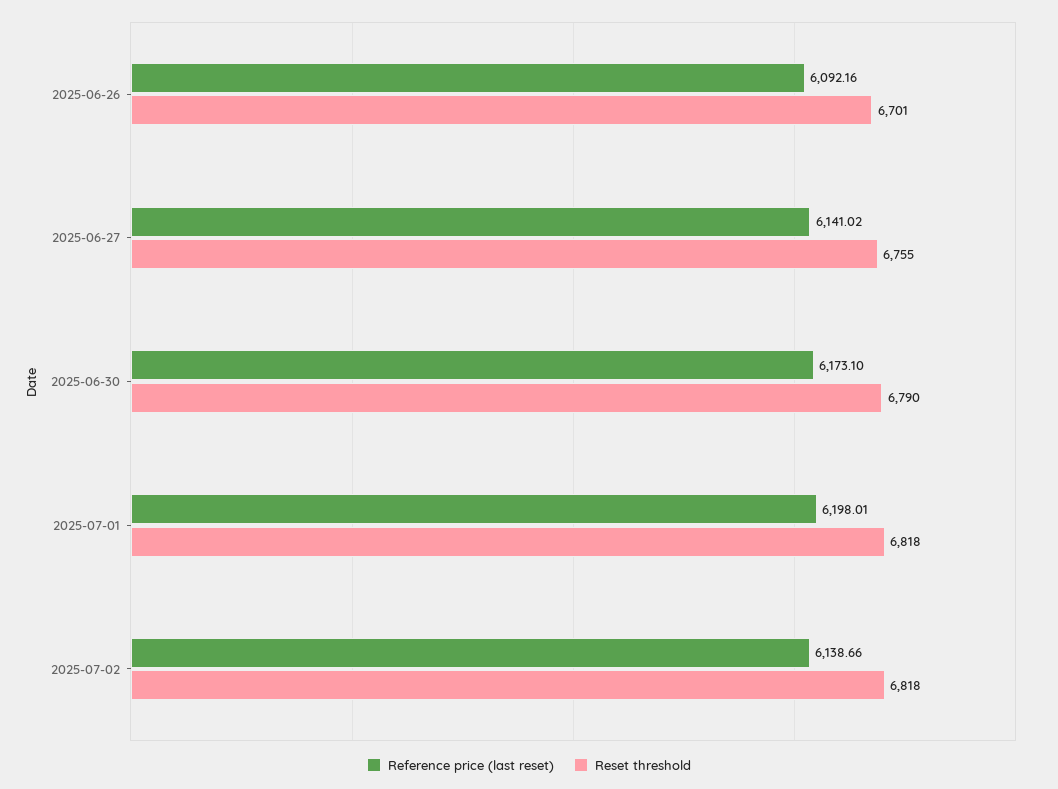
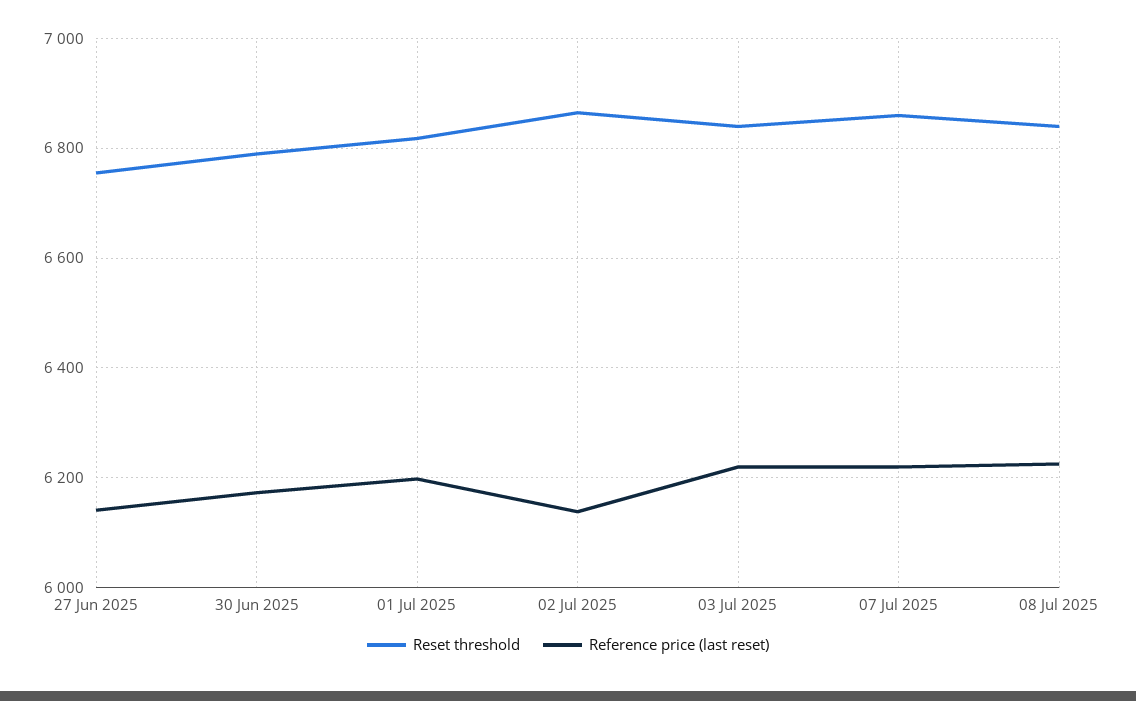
Reference price (last reset), 2025-06-26: 6092.16 -> none
Reset threshold, 2025-06-26: 6701 -> none
Reset threshold, 2025-07-02: 6818 -> 6860
Reset threshold, 03 Jul 2025: none -> 6840
Reference price (last reset), 03 Jul 2025: none -> 6220
Reset threshold, 07 Jul 2025: none -> 6860
Reference price (last reset), 07 Jul 2025: none -> 6220
Reset threshold, 08 Jul 2025: none -> 6840
Reference price (last reset), 08 Jul 2025: none -> 6220

